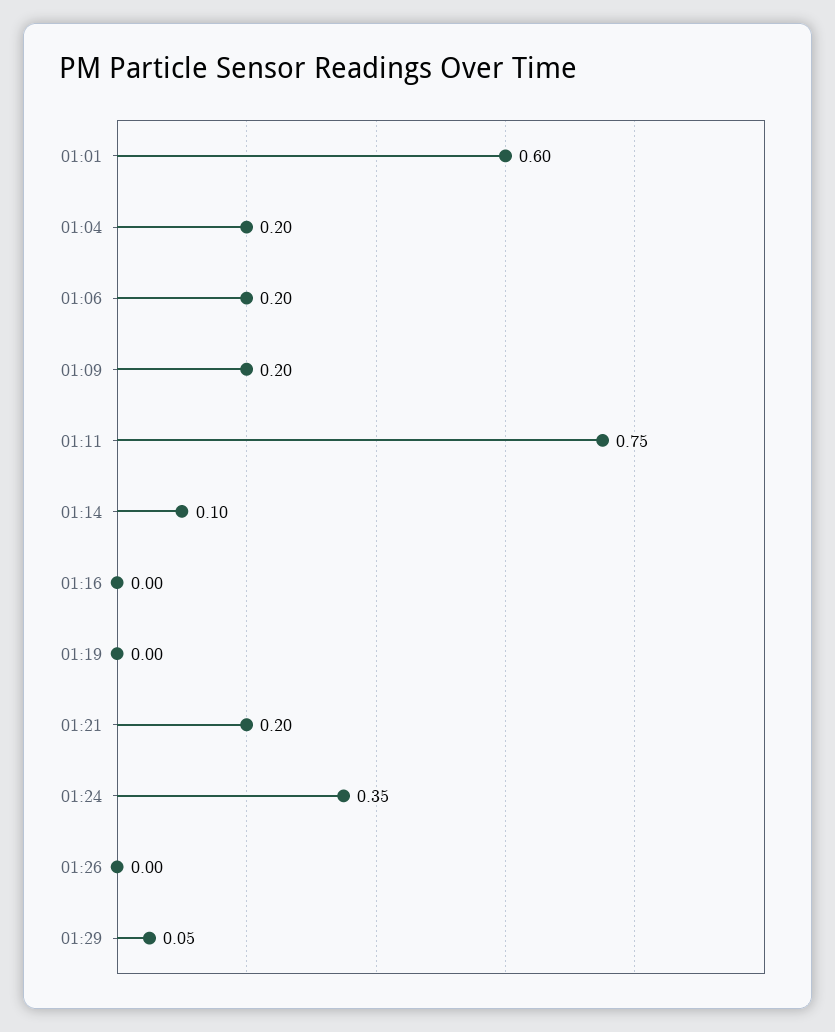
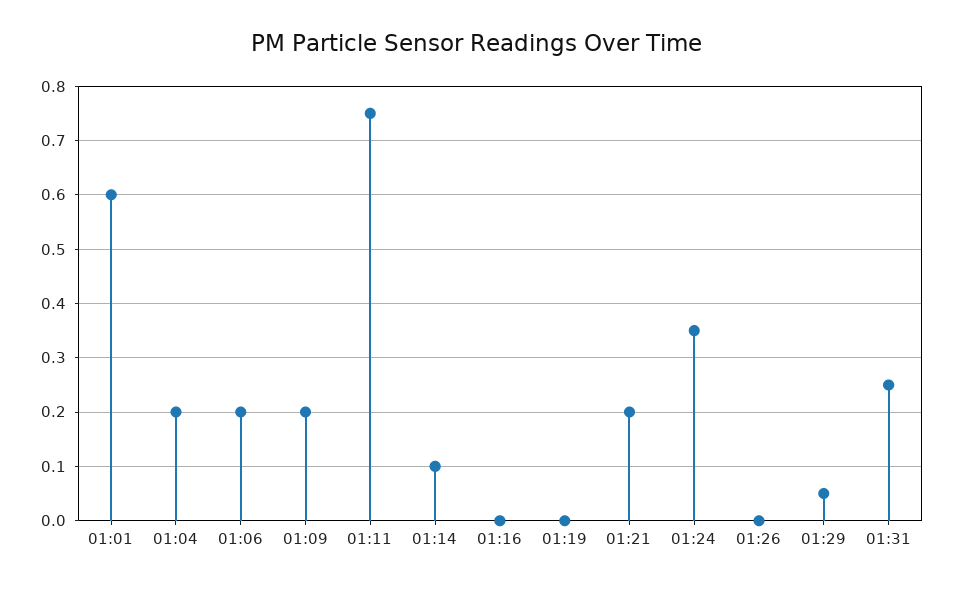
01:31: none -> 0.25

